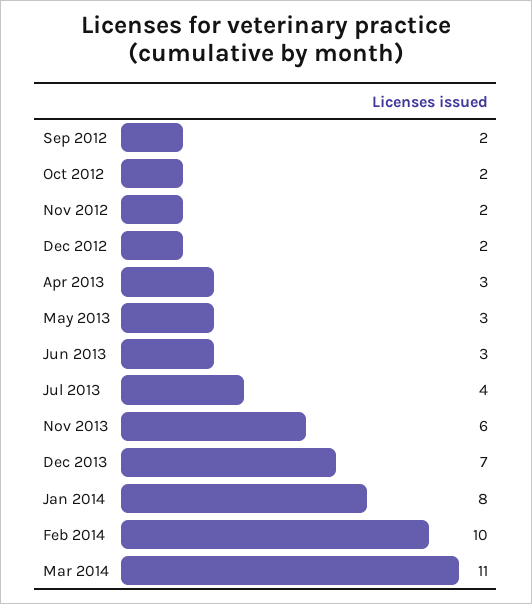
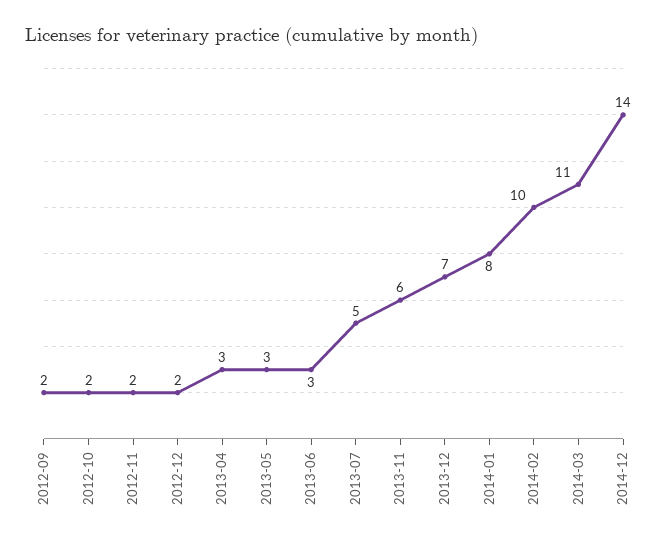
Jul 2013: 4 -> 5
2014-12: none -> 14

